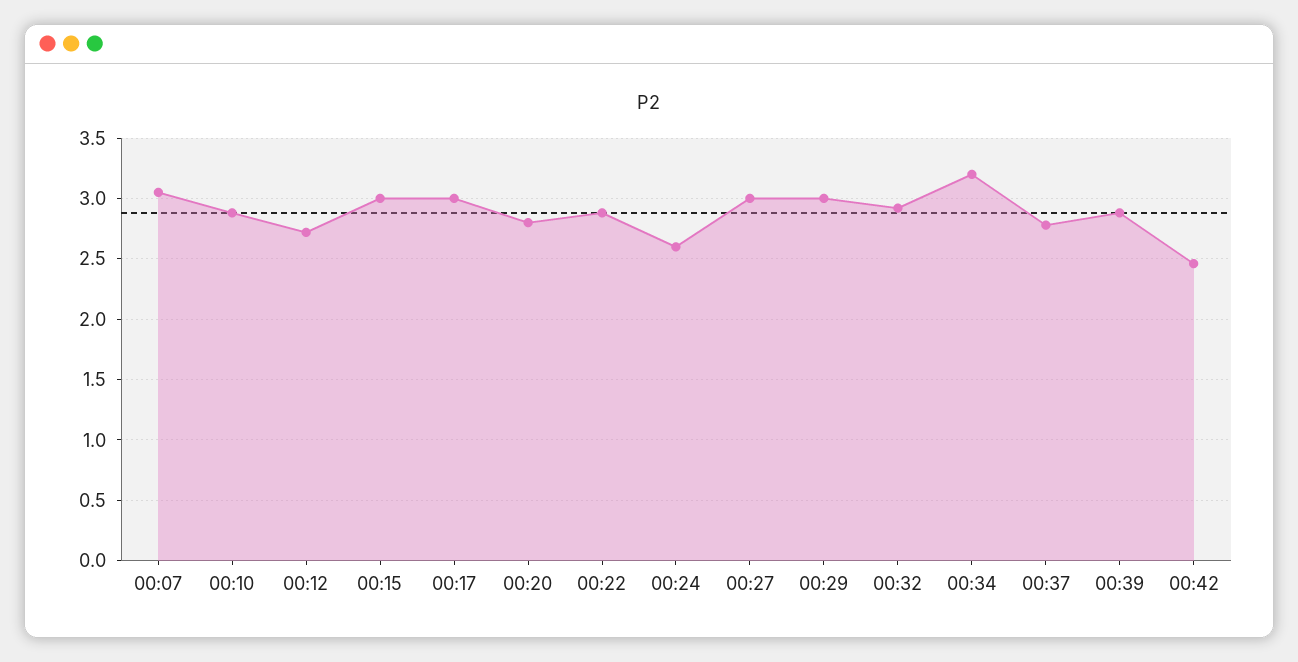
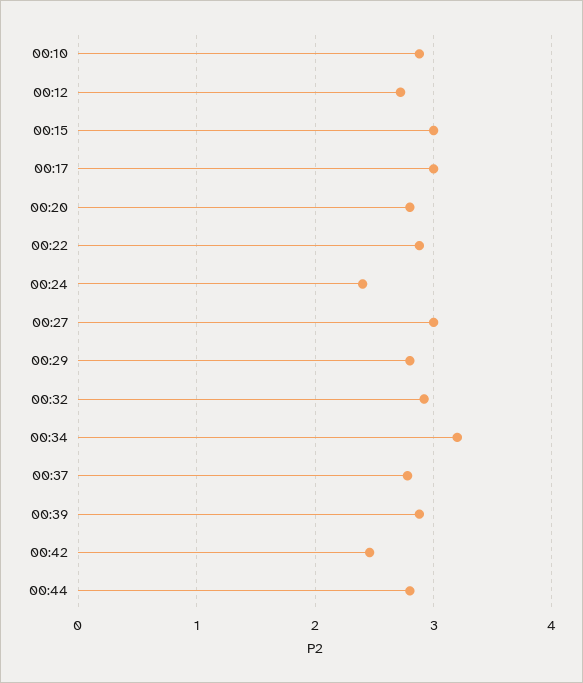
00:07: 3.05 -> none
00:24: 2.6 -> 2.4
00:29: 3 -> 2.8
00:44: none -> 2.8

